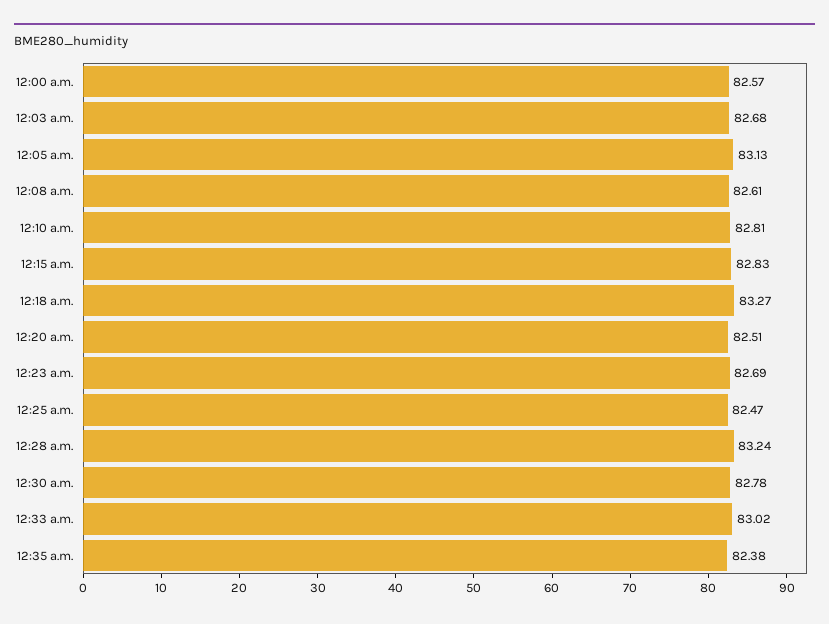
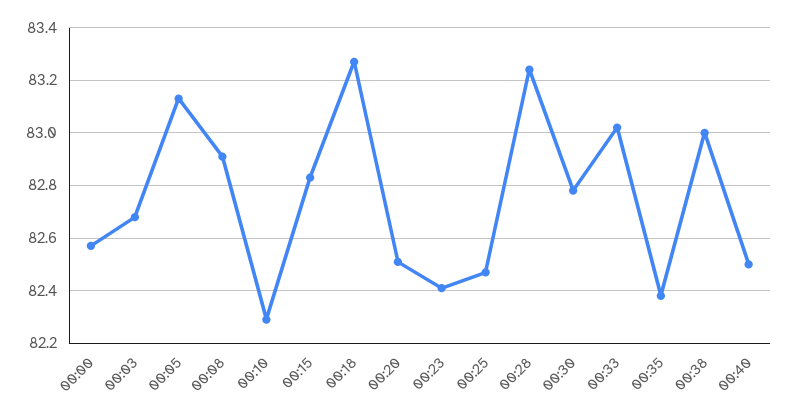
12:08 a.m.: 82.61 -> 82.9
12:10 a.m.: 82.81 -> 82.3
12:23 a.m.: 82.69 -> 82.4
00:38: none -> 83
00:40: none -> 82.5

